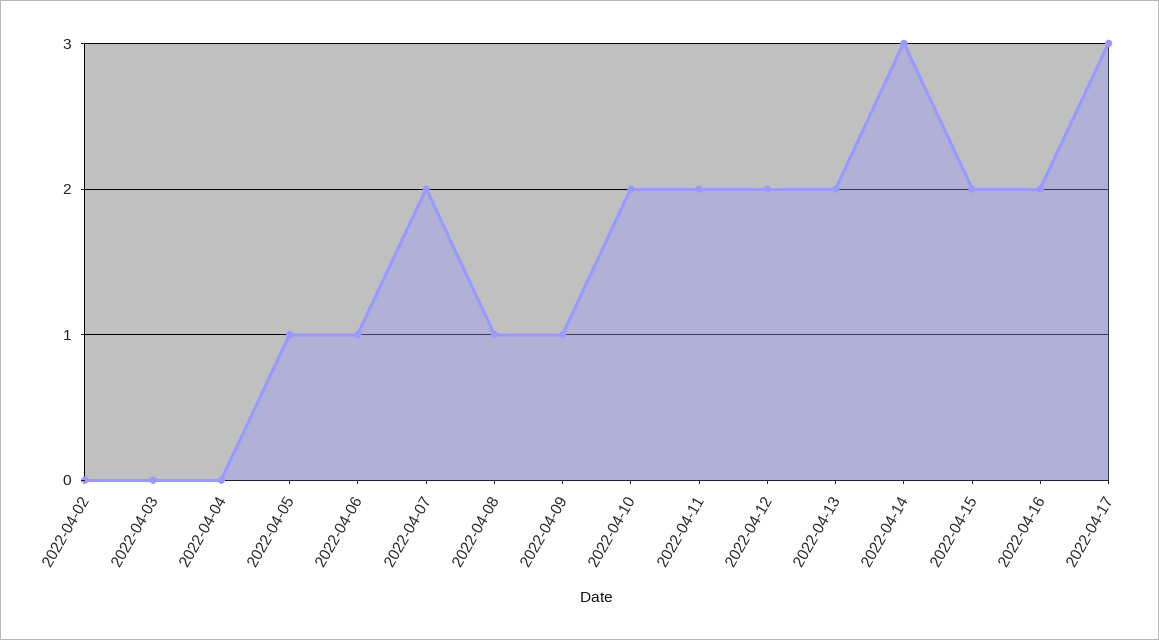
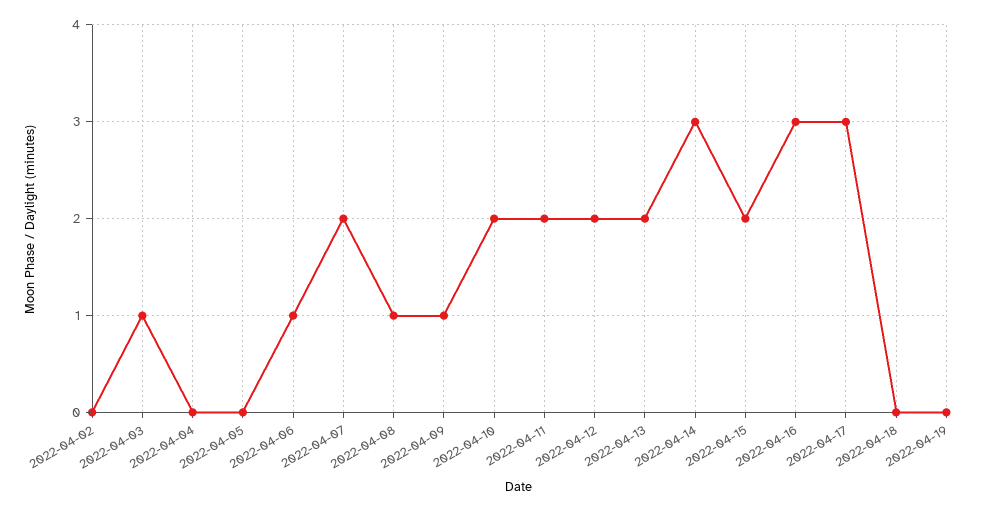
2022-04-03: 0 -> 1
2022-04-05: 1 -> 0
2022-04-16: 2 -> 3
2022-04-18: none -> 0
2022-04-19: none -> 0

